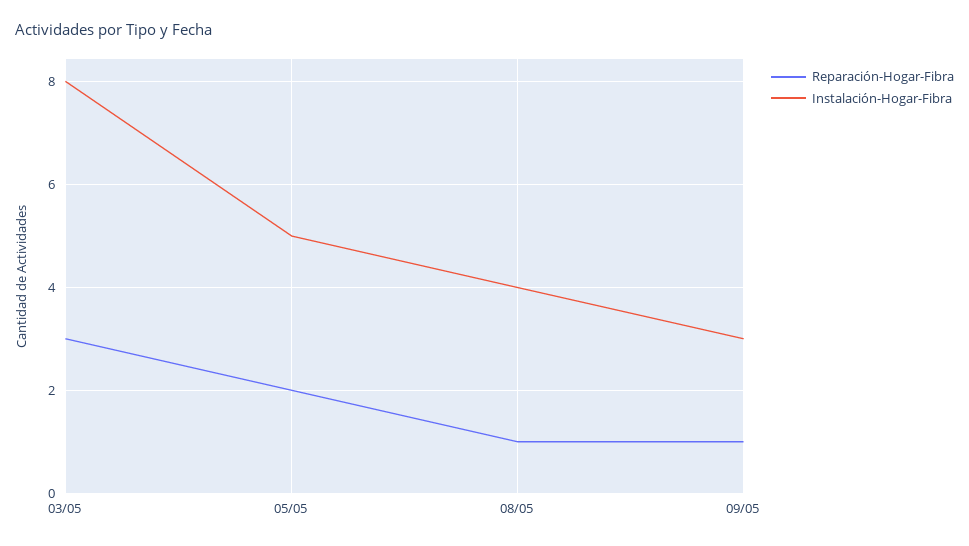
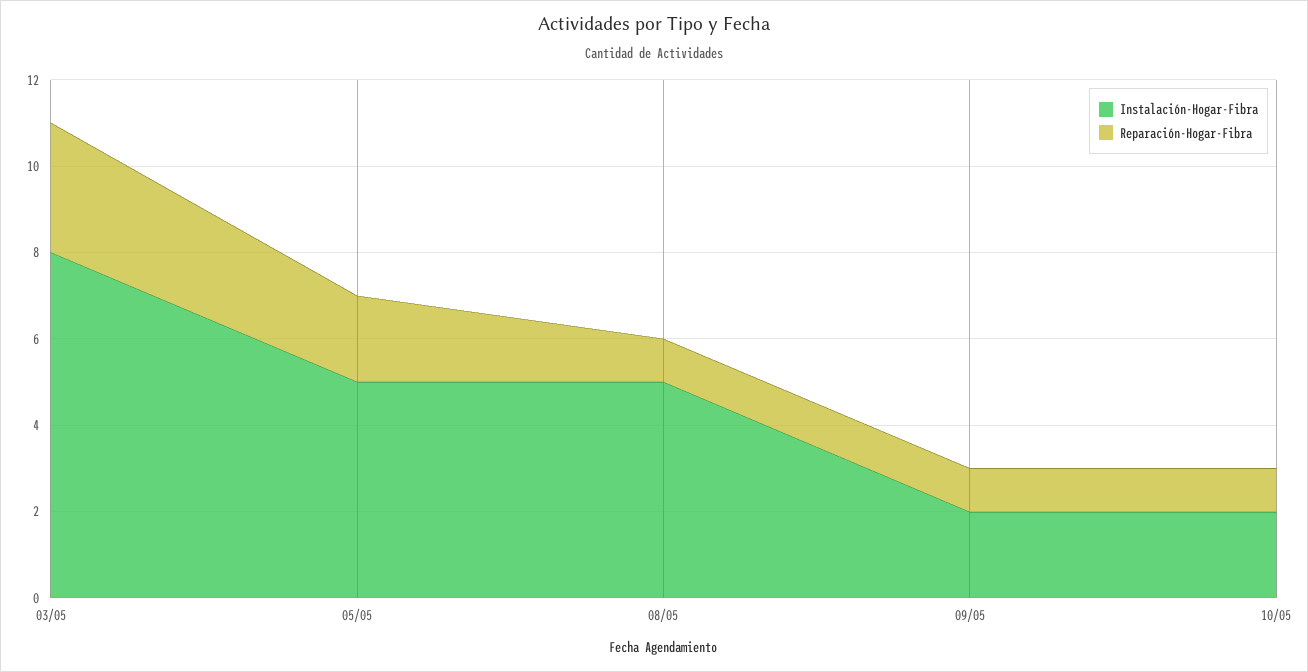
Instalación-Hogar-Fibra, 08/05: 4 -> 5
Instalación-Hogar-Fibra, 09/05: 3 -> 2
Instalación-Hogar-Fibra, 10/05: none -> 2
Reparación-Hogar-Fibra, 10/05: none -> 1

